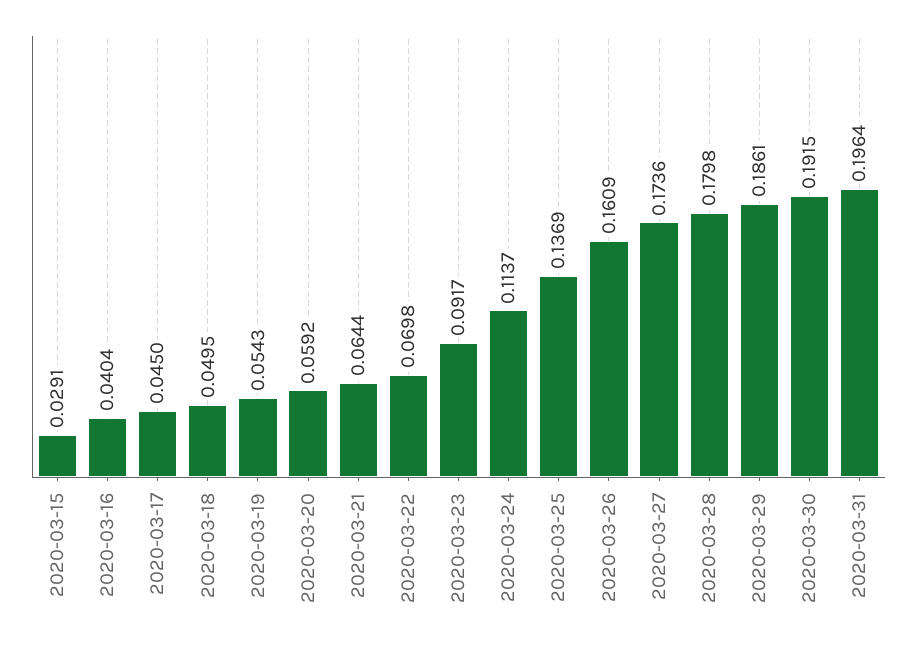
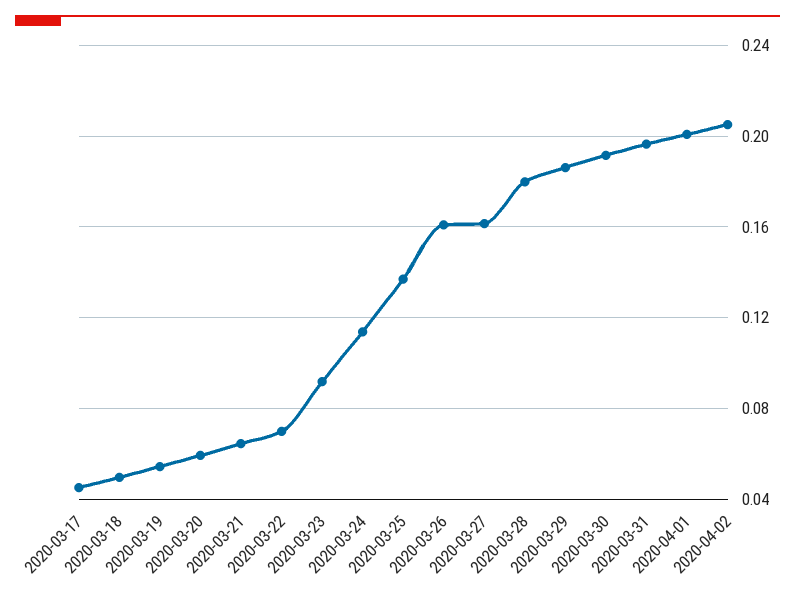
2020-03-15: 0.0291 -> none
2020-03-16: 0.0404 -> none
2020-03-27: 0.1736 -> 0.16
2020-04-01: none -> 0.2
2020-04-02: none -> 0.205

